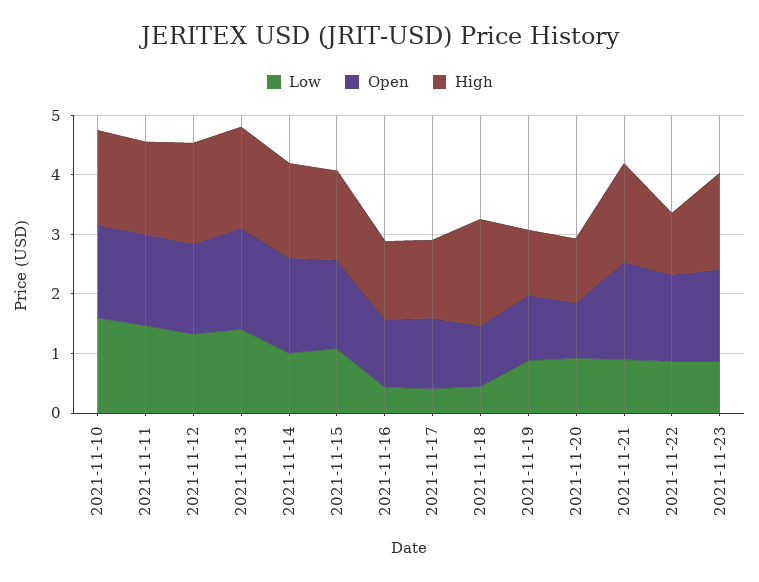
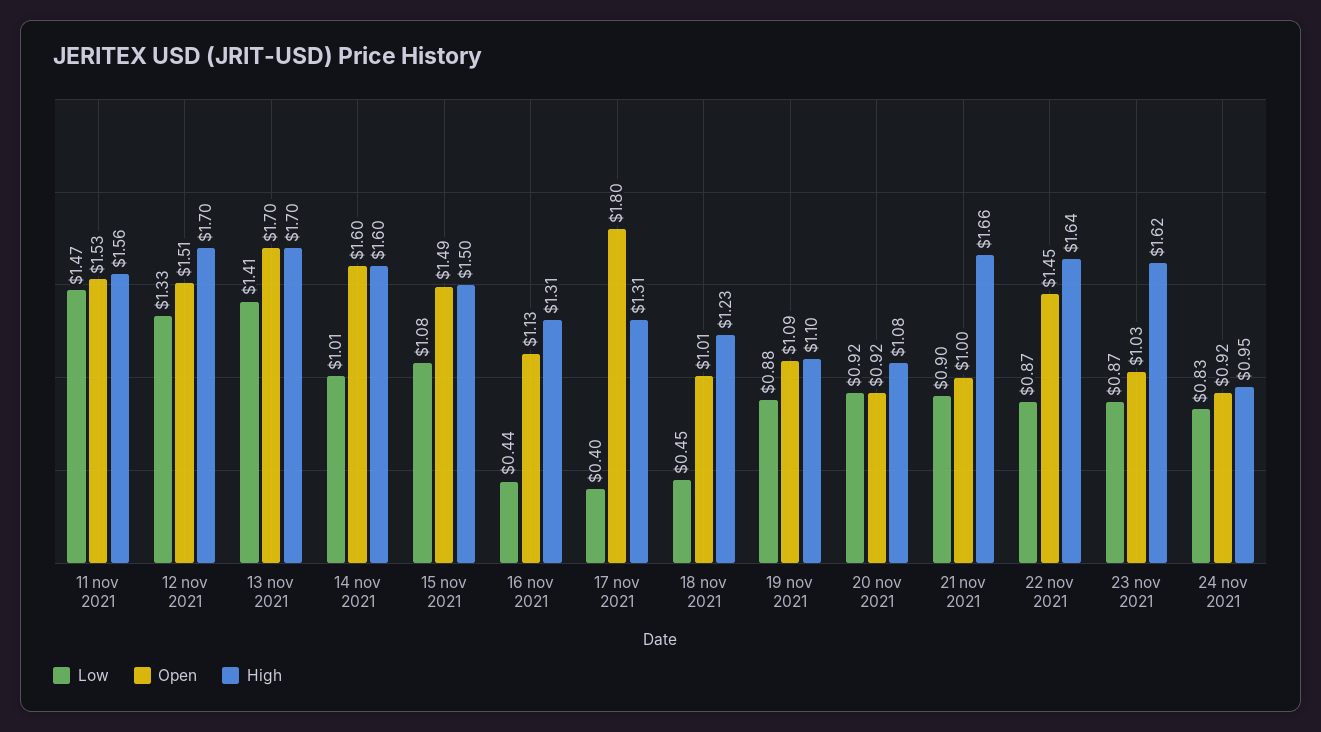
Low, 2021-11-10: 1.6 -> none
Open, 2021-11-10: 1.6 -> none
High, 2021-11-10: 1.6 -> none
Open, 2021-11-17: 1.2 -> 1.8
High, 2021-11-18: 1.8 -> 1.23
Open, 2021-11-21: 1.6 -> 1
High, 2021-11-22: 1 -> 1.64
Open, 2021-11-23: 1.6 -> 1.03
Low, 24 nov 2021: none -> 0.83
Open, 24 nov 2021: none -> 0.92
High, 24 nov 2021: none -> 0.95

